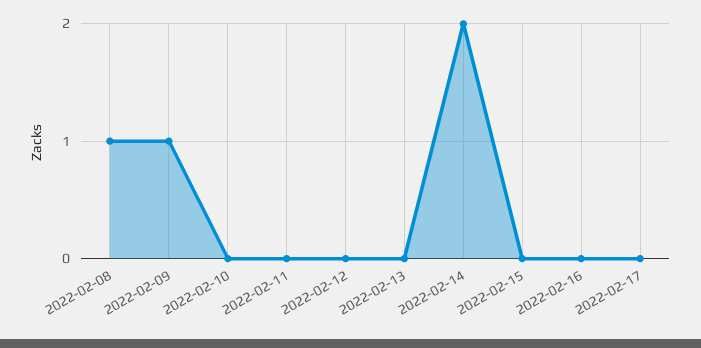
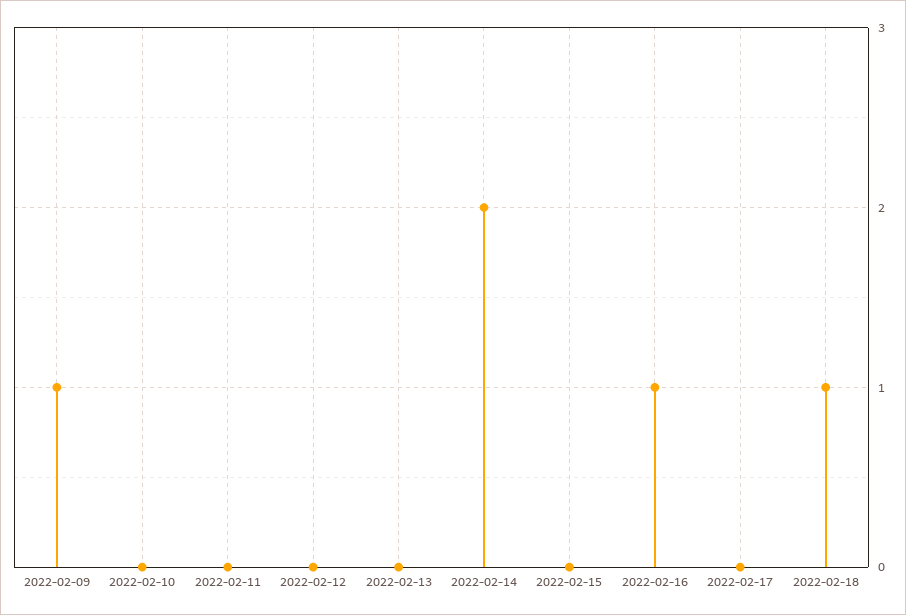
2022-02-08: 1 -> none
2022-02-16: 0 -> 1
2022-02-18: none -> 1

